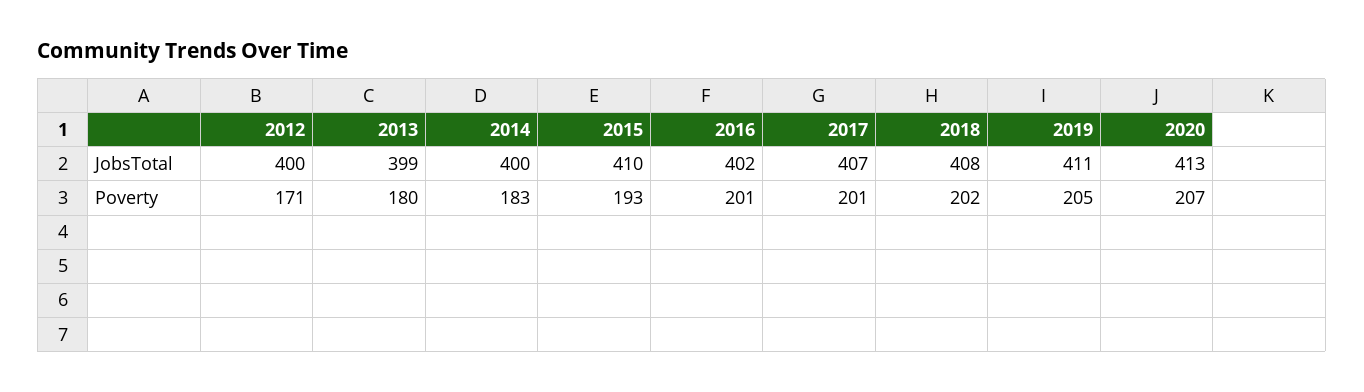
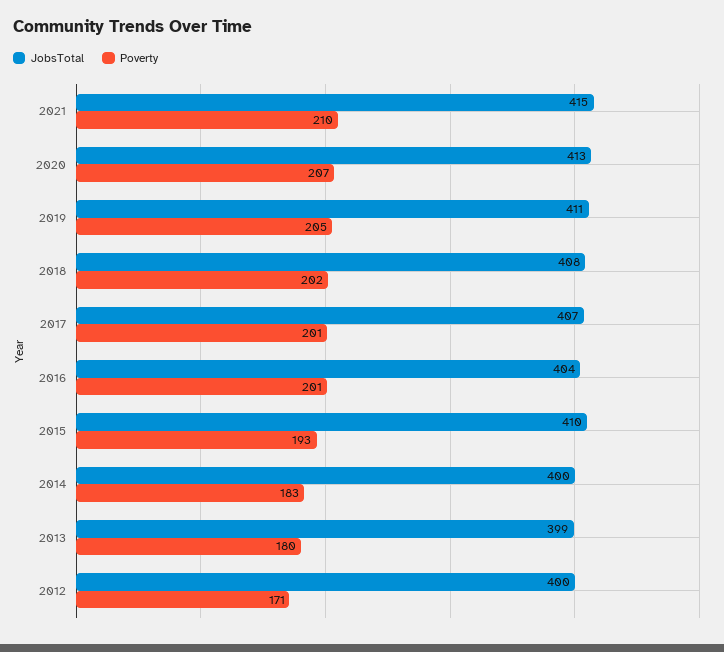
JobsTotal, 2016: 402 -> 404
JobsTotal, 2021: none -> 415
Poverty, 2021: none -> 210

